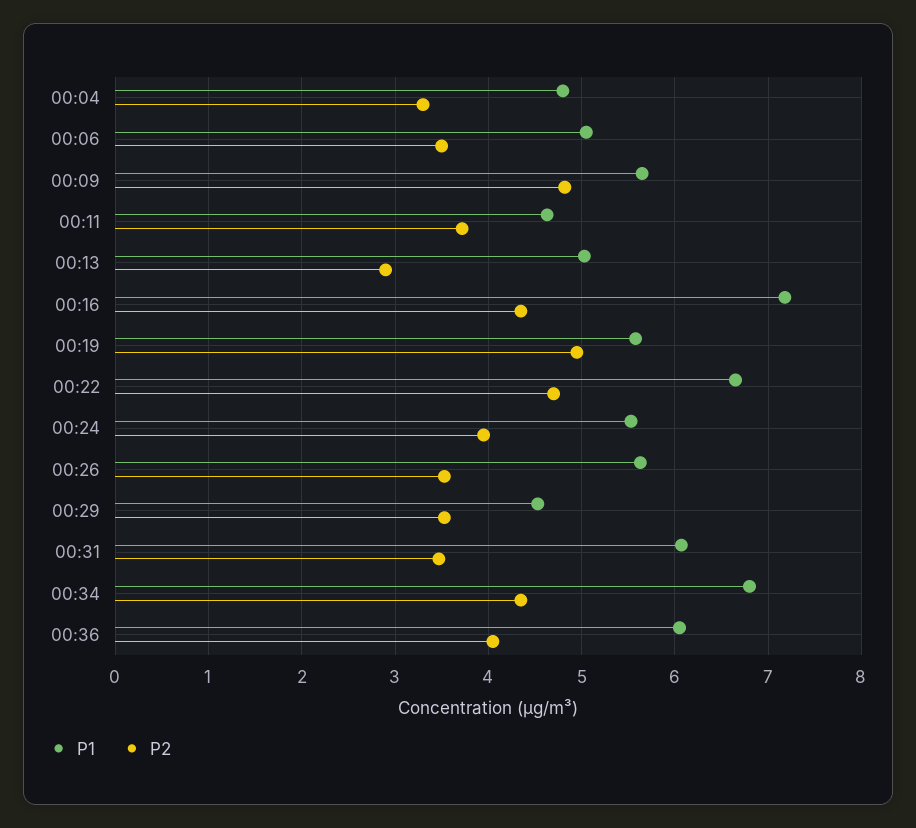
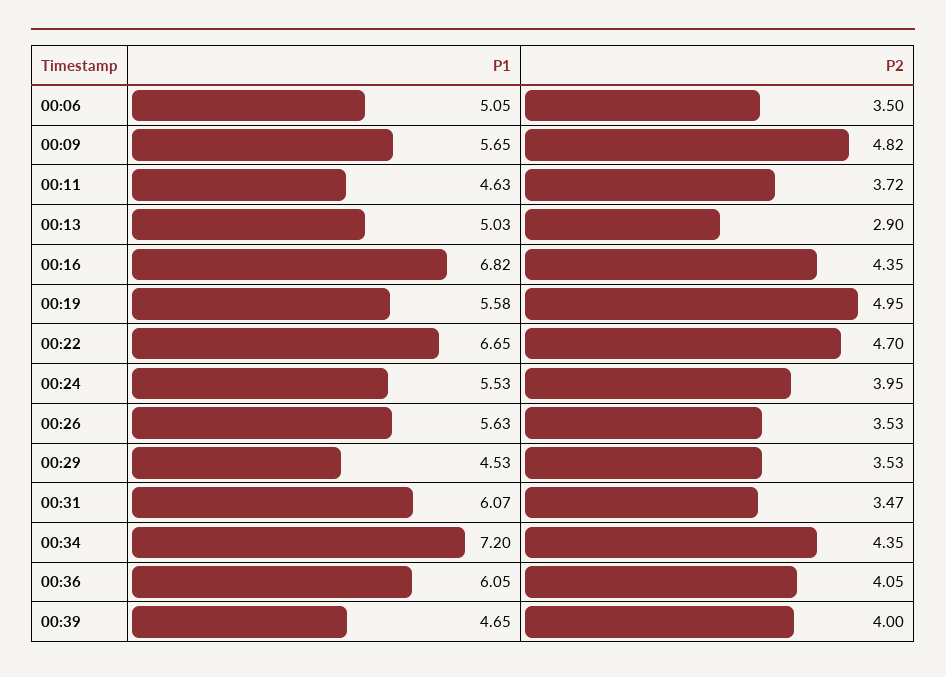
P1, 00:04: 4.8 -> none
P2, 00:04: 3.3 -> none
P1, 00:16: 7.2 -> 6.82
P1, 00:34: 6.8 -> 7.2
P1, 00:39: none -> 4.65
P2, 00:39: none -> 4

